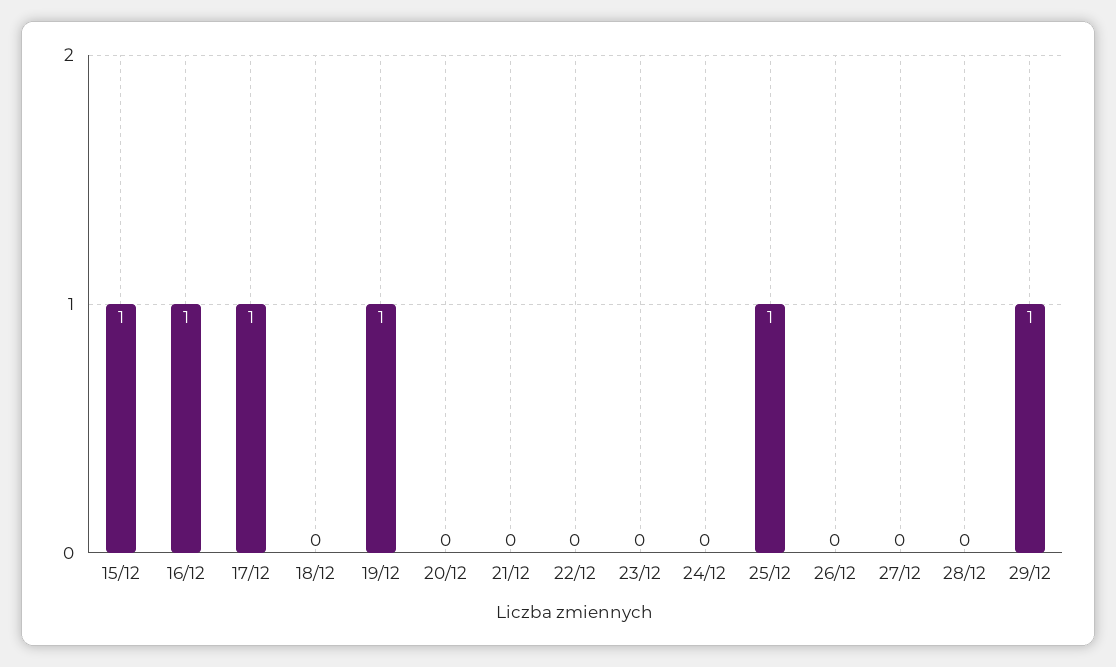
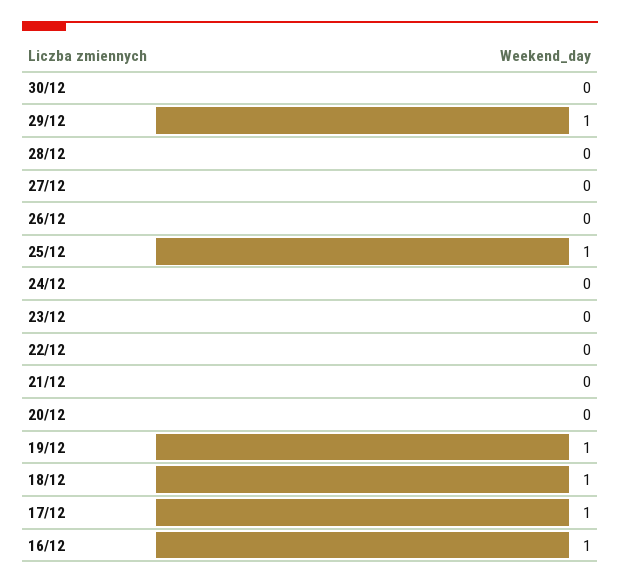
15/12: 1 -> none
18/12: 0 -> 1
30/12: none -> 0

